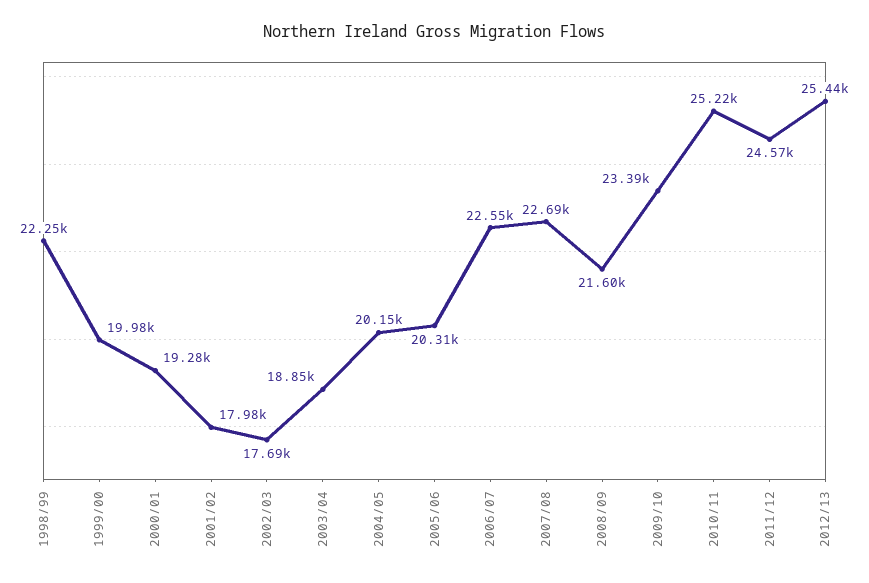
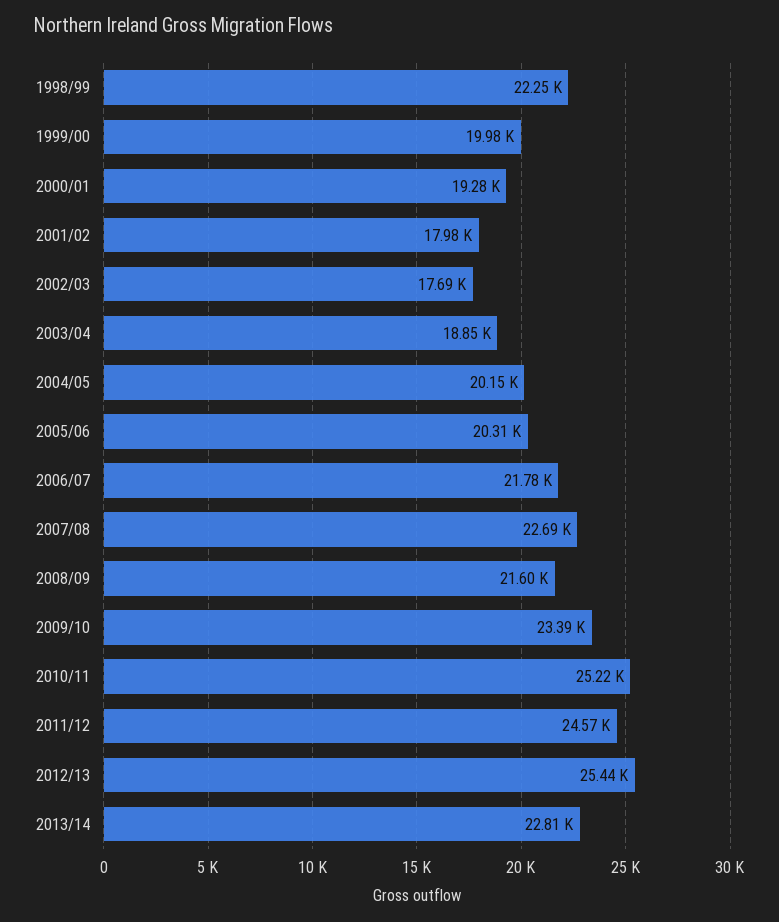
2006/07: 22550 -> 21780
2013/14: none -> 22810

